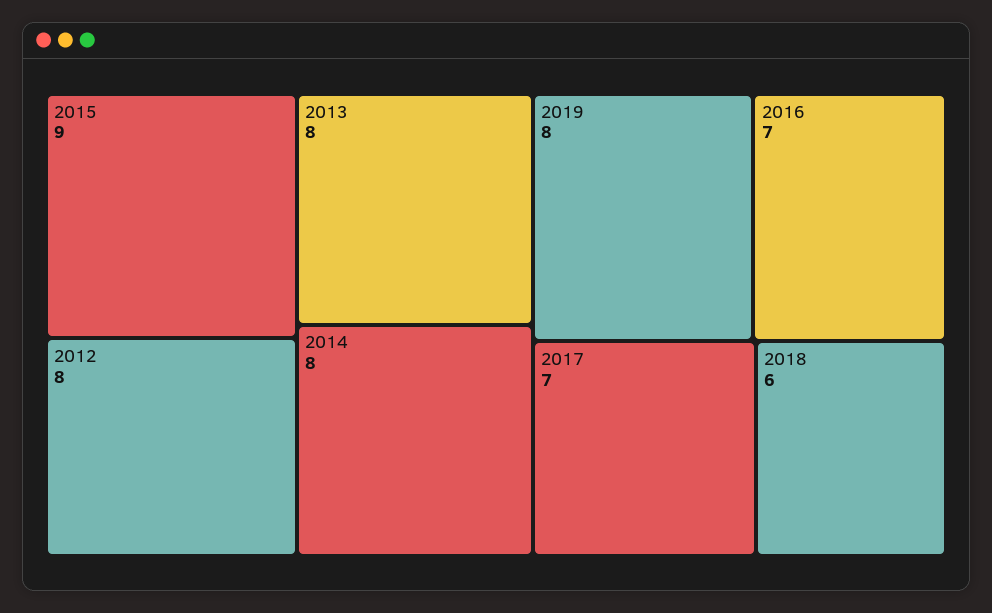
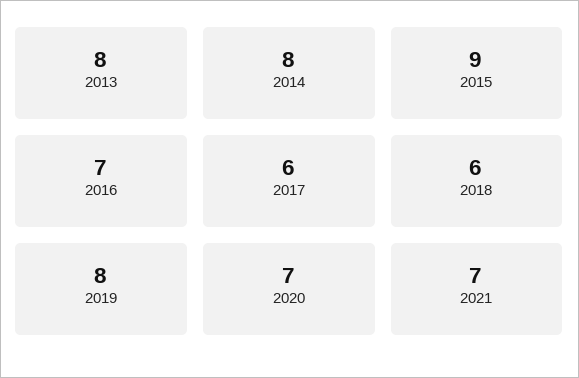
2012: 8 -> none
2017: 7 -> 6
2020: none -> 7
2021: none -> 7

